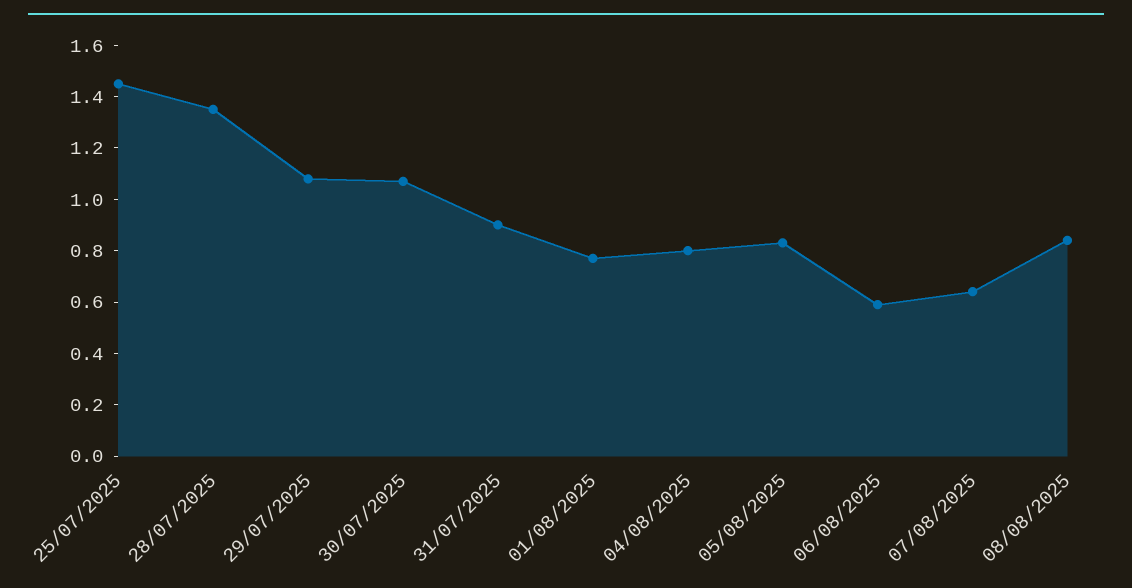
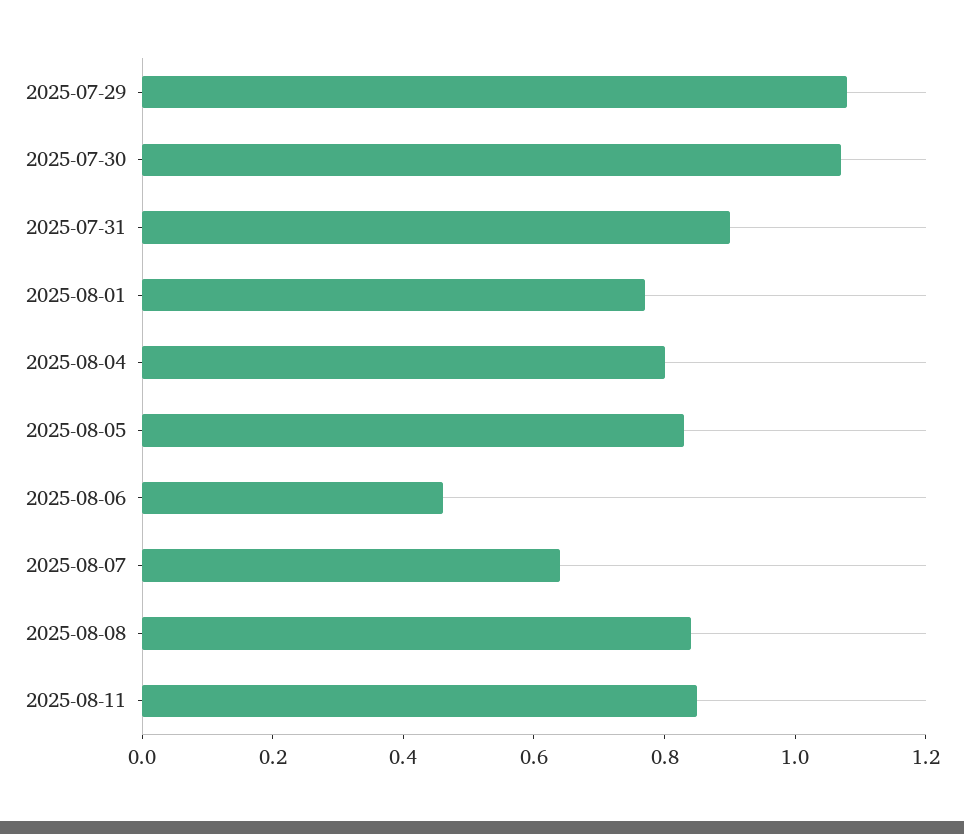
25/07/2025: 1.45 -> none
28/07/2025: 1.35 -> none
06/08/2025: 0.6 -> 0.45
2025-08-11: none -> 0.85

